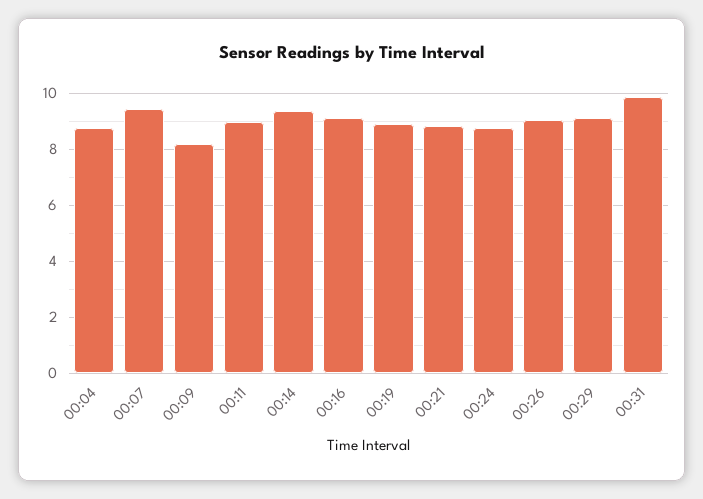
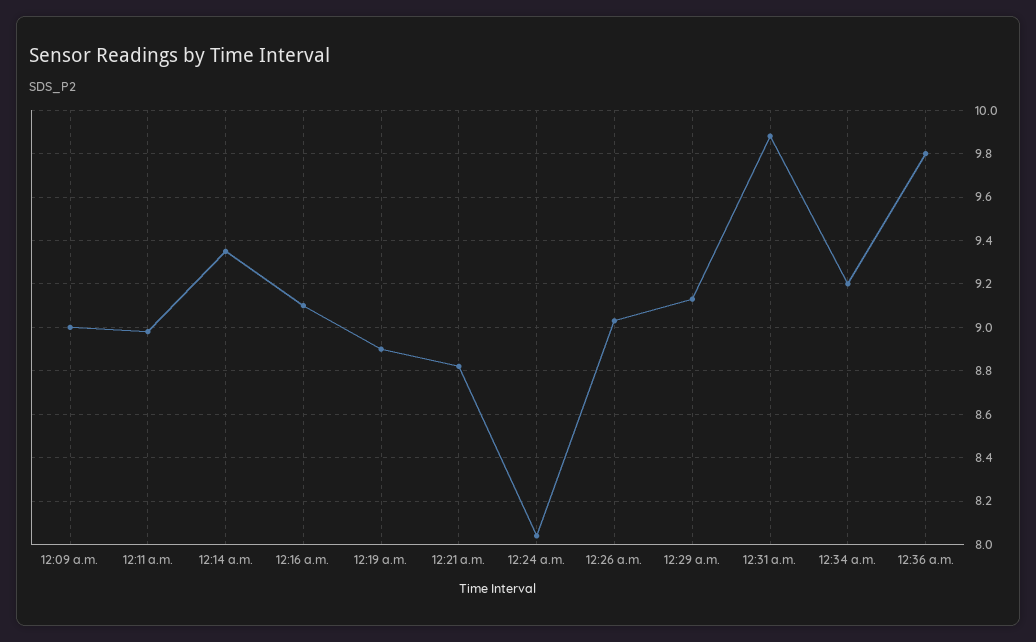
00:04: 8.75 -> none
00:07: 9.5 -> none
00:09: 8.25 -> 9
00:24: 8.75 -> 8.05
12:34 a.m.: none -> 9.2
12:36 a.m.: none -> 9.8

